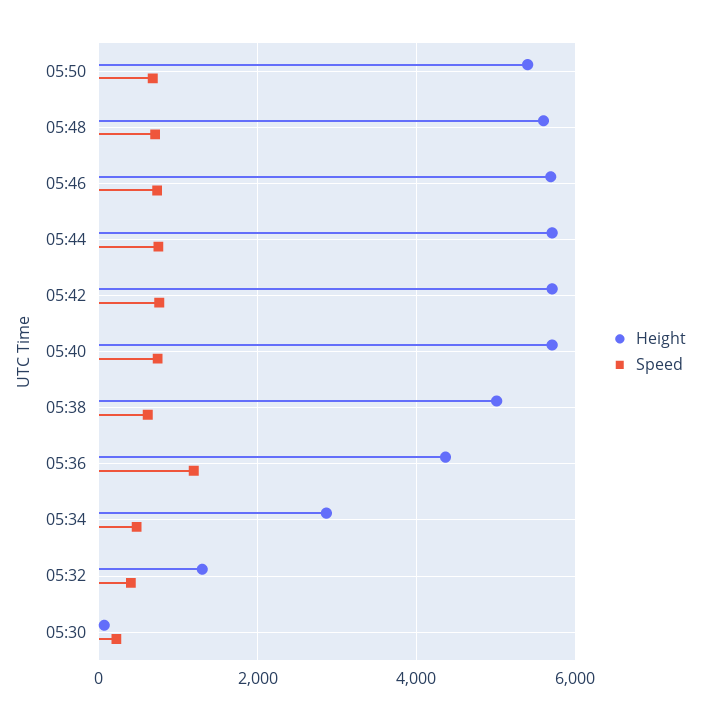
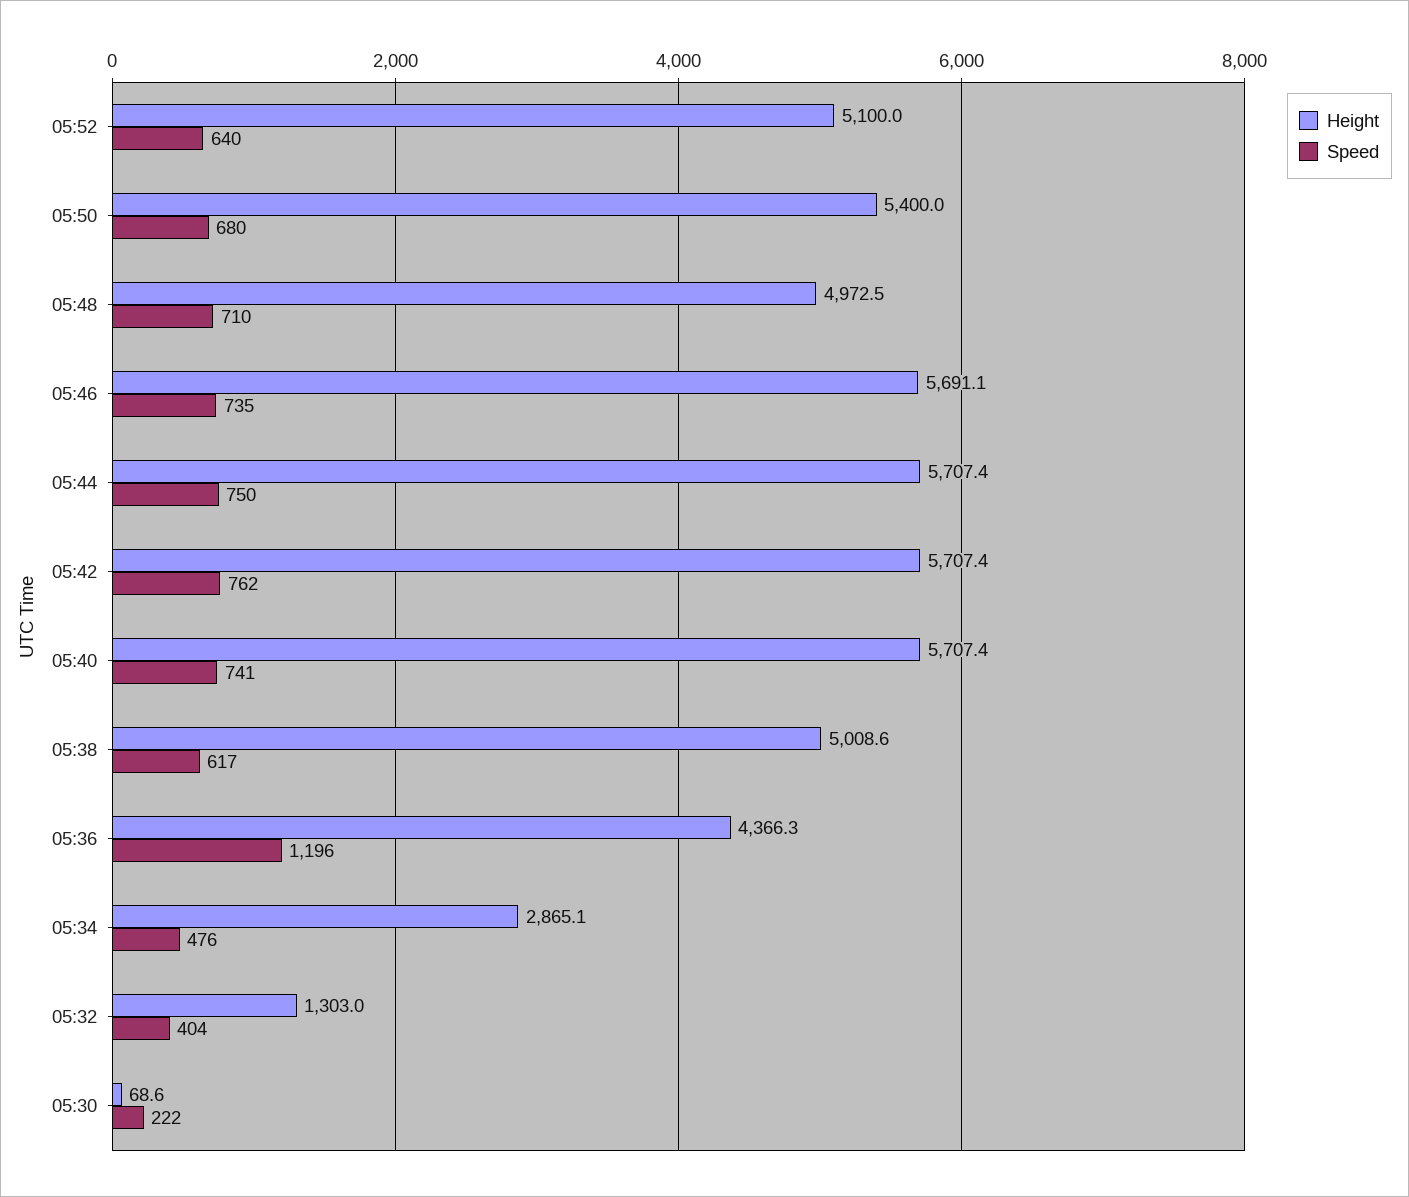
Height, 05:48: 5600 -> 4972.5
Height, 05:52: none -> 5100
Speed, 05:52: none -> 640

